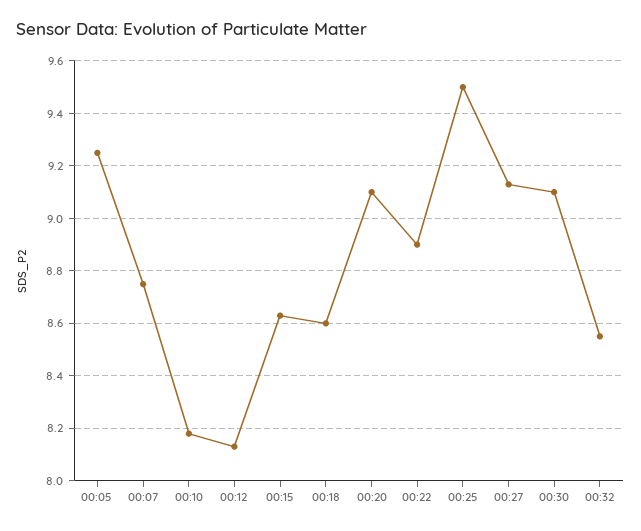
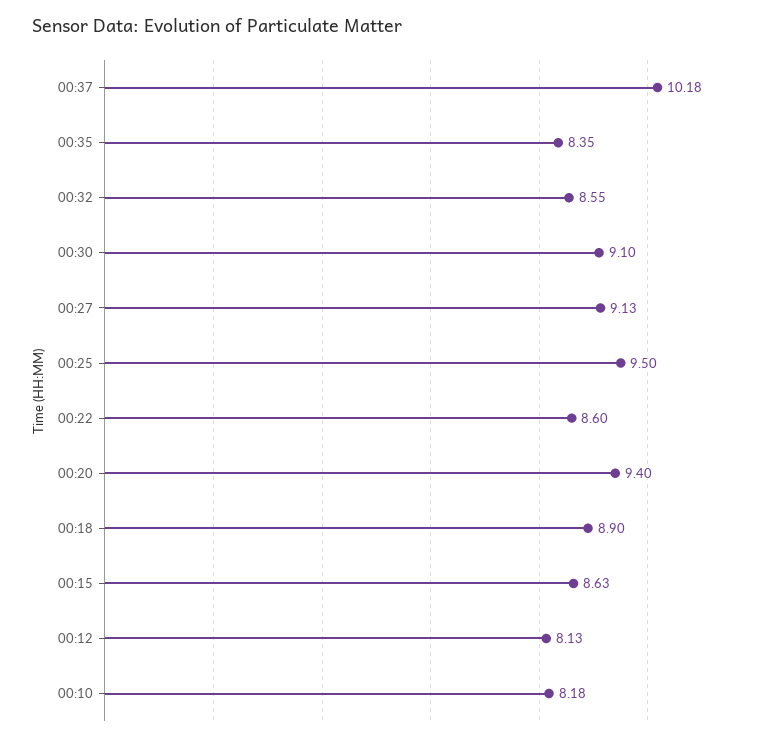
00:05: 9.25 -> none
00:07: 8.75 -> none
00:18: 8.6 -> 8.9
00:20: 9.1 -> 9.4
00:22: 8.9 -> 8.6
00:37: none -> 10.18
00:35: none -> 8.35

